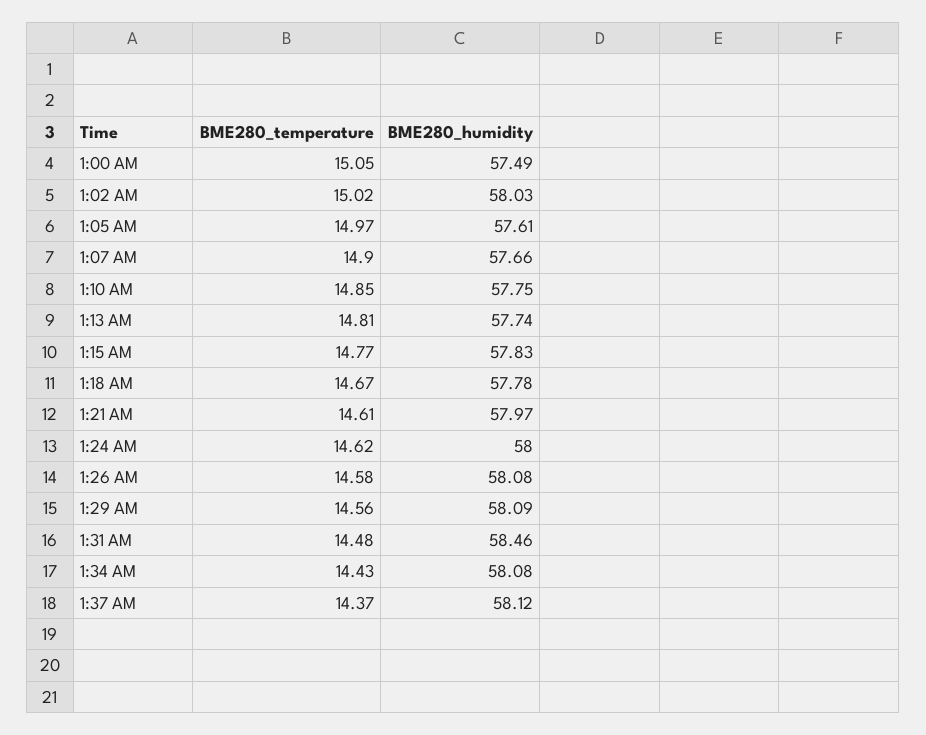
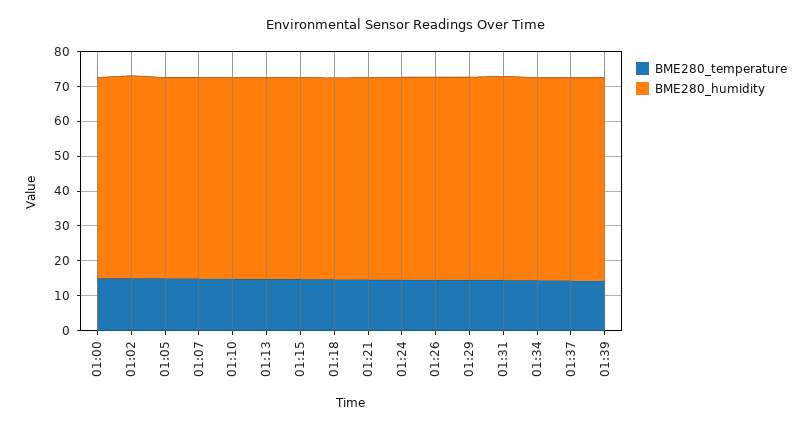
BME280_temperature, 01:39: none -> 15
BME280_humidity, 01:39: none -> 57.5

